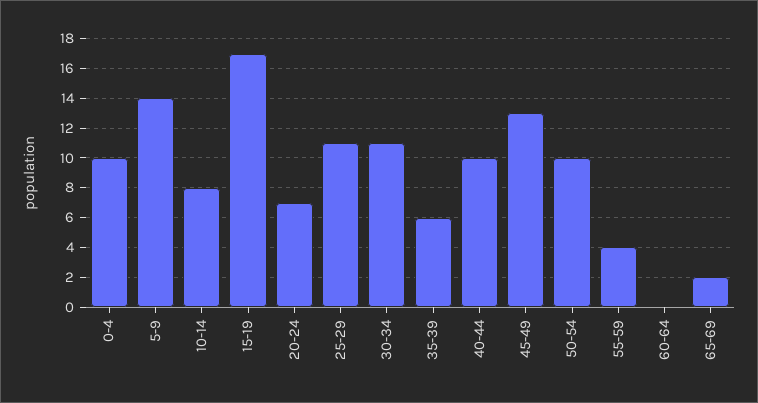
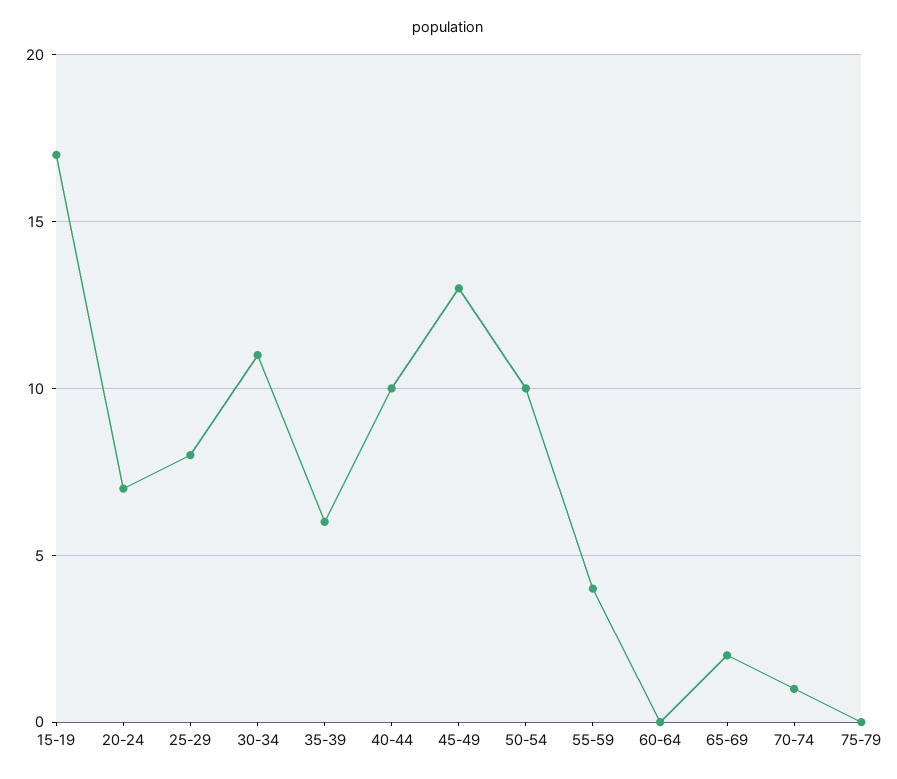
0-4: 10 -> none
5-9: 14 -> none
10-14: 8 -> none
25-29: 11 -> 8
70-74: none -> 1
75-79: none -> 0

